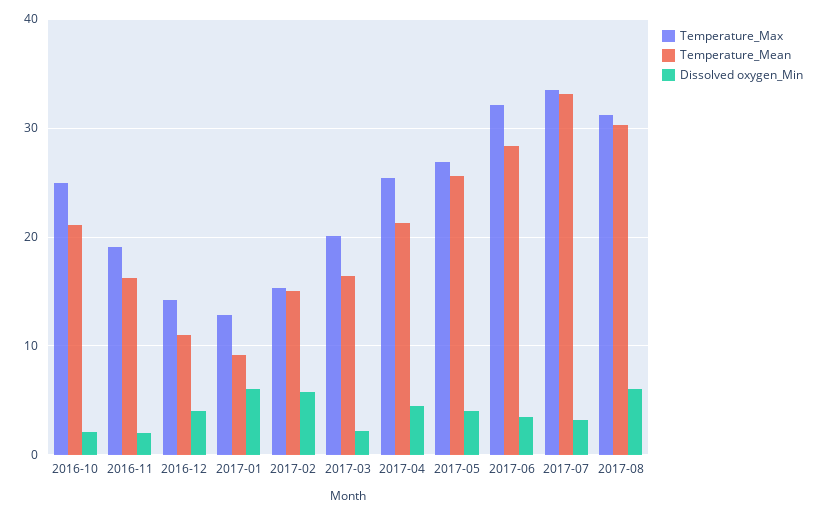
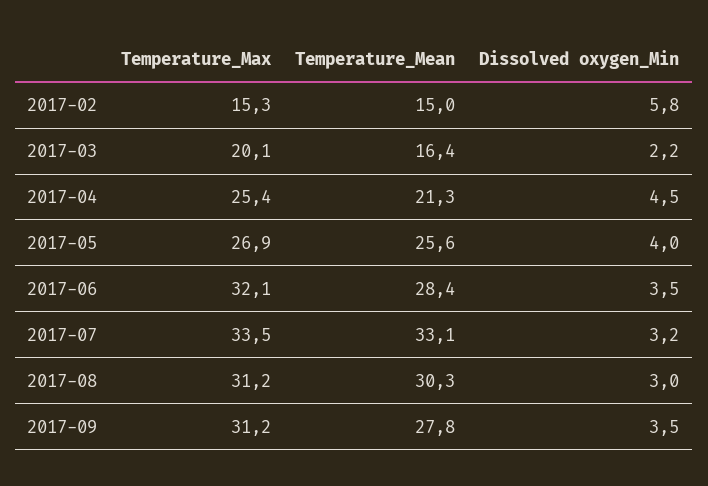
Temperature_Max, 2016-10: 25 -> none
Temperature_Mean, 2016-10: 21 -> none
Dissolved oxygen_Min, 2016-10: 2 -> none
Temperature_Max, 2016-11: 19 -> none
Temperature_Mean, 2016-11: 16 -> none
Dissolved oxygen_Min, 2016-11: 2 -> none
Temperature_Max, 2016-12: 14 -> none
Temperature_Mean, 2016-12: 11 -> none
Dissolved oxygen_Min, 2016-12: 4 -> none
Temperature_Max, 2017-01: 13 -> none
Temperature_Mean, 2017-01: 9 -> none
Dissolved oxygen_Min, 2017-01: 6 -> none
Dissolved oxygen_Min, 2017-08: 6 -> 3
Temperature_Max, 2017-09: none -> 31.2
Temperature_Mean, 2017-09: none -> 27.8
Dissolved oxygen_Min, 2017-09: none -> 3.5

